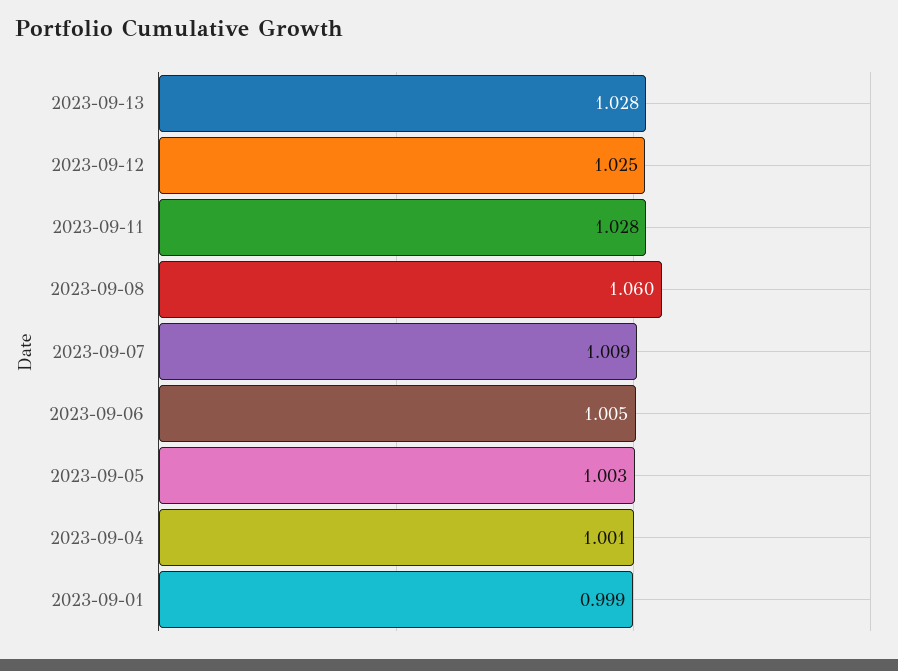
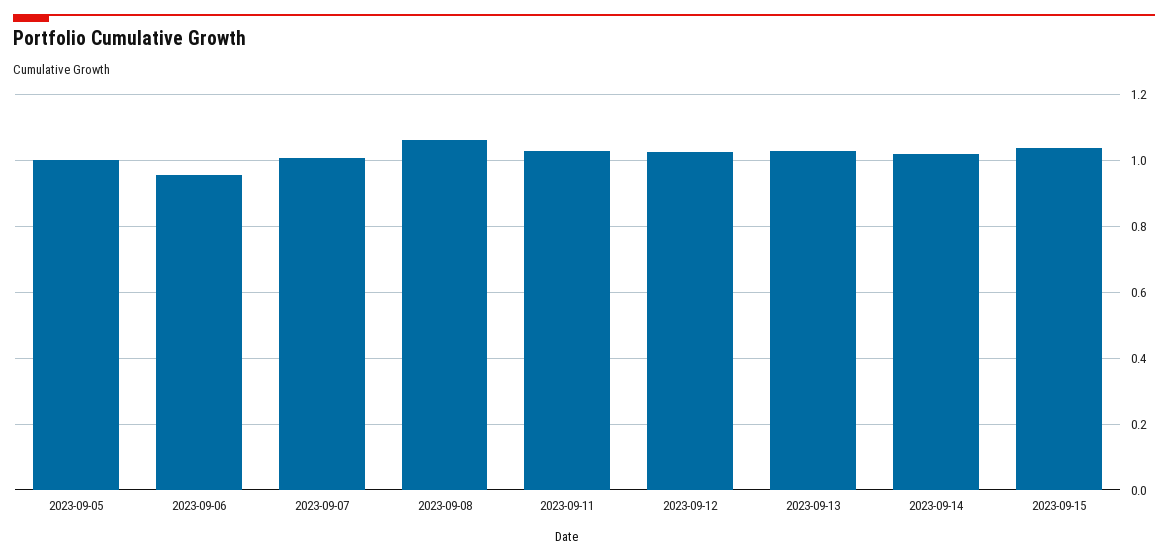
2023-09-06: 1.005 -> 0.96
2023-09-04: 1.001 -> none
2023-09-01: 0.999 -> none
2023-09-14: none -> 1.02
2023-09-15: none -> 1.04

